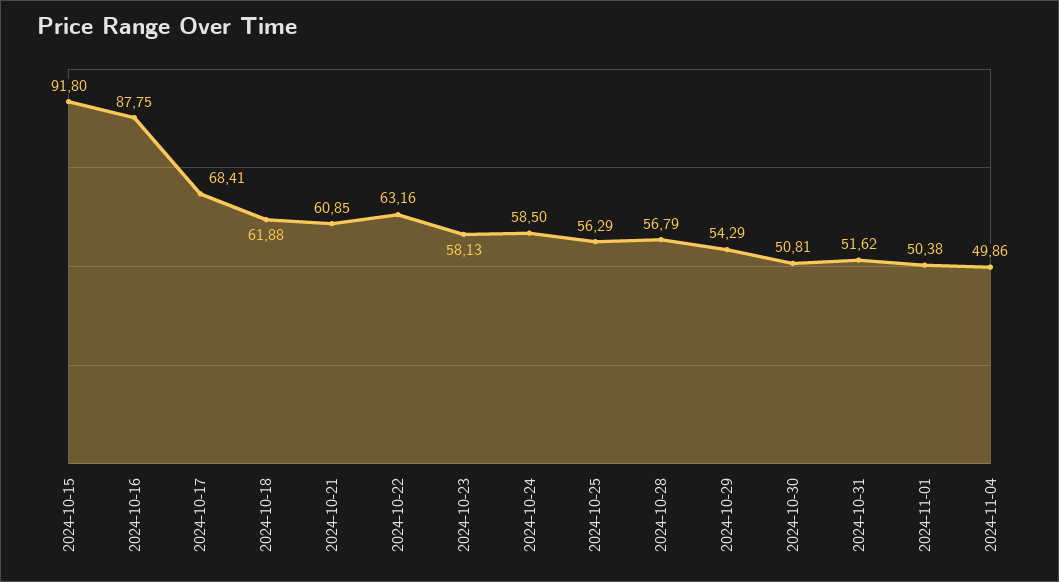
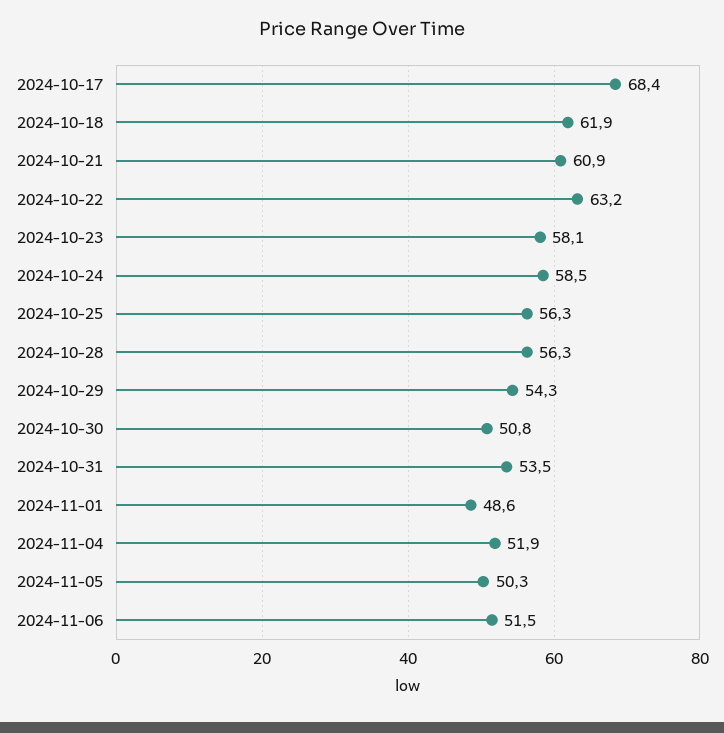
2024-10-15: 91.8 -> none
2024-10-16: 87.75 -> none
2024-10-28: 56.79 -> 56.3
2024-10-31: 51.62 -> 53.5
2024-11-01: 50.38 -> 48.6
2024-11-04: 49.86 -> 51.9
2024-11-05: none -> 50.3
2024-11-06: none -> 51.5

